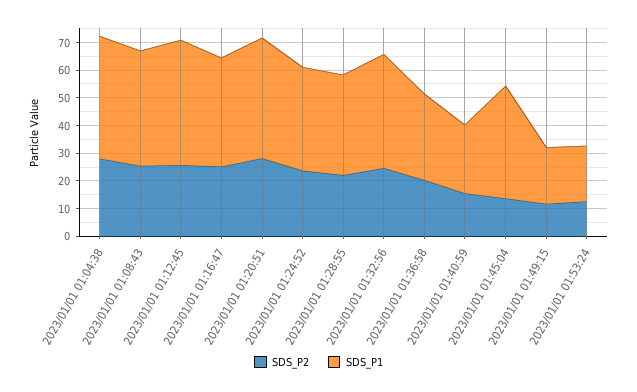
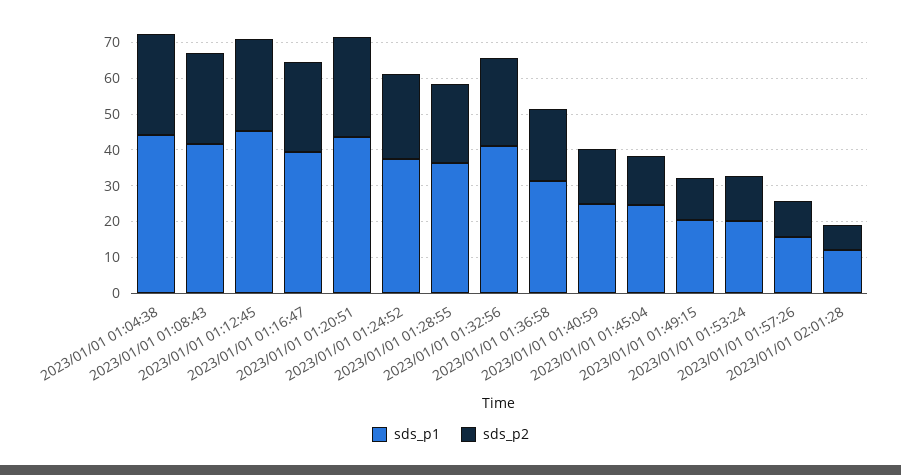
SDS_P1, 2023/01/01 01:45:04: 40 -> 25
SDS_P1, 2023/01/01 01:57:26: none -> 15
SDS_P2, 2023/01/01 01:57:26: none -> 10
SDS_P1, 2023/01/01 02:01:28: none -> 12.5
SDS_P2, 2023/01/01 02:01:28: none -> 7.5

